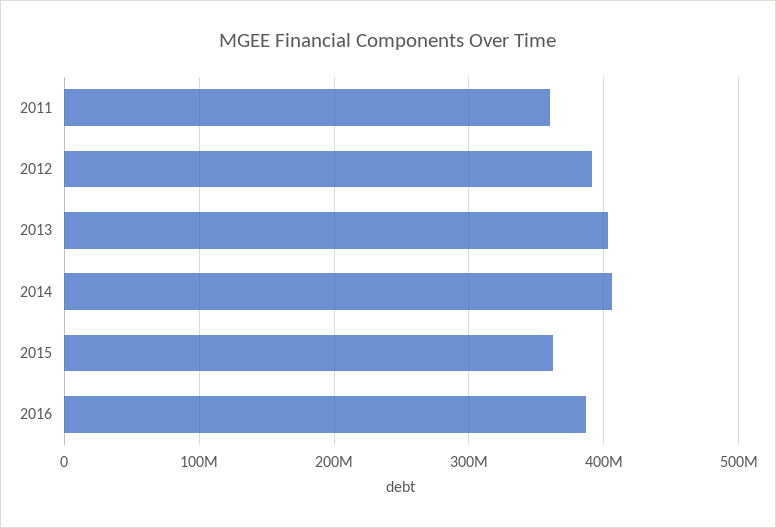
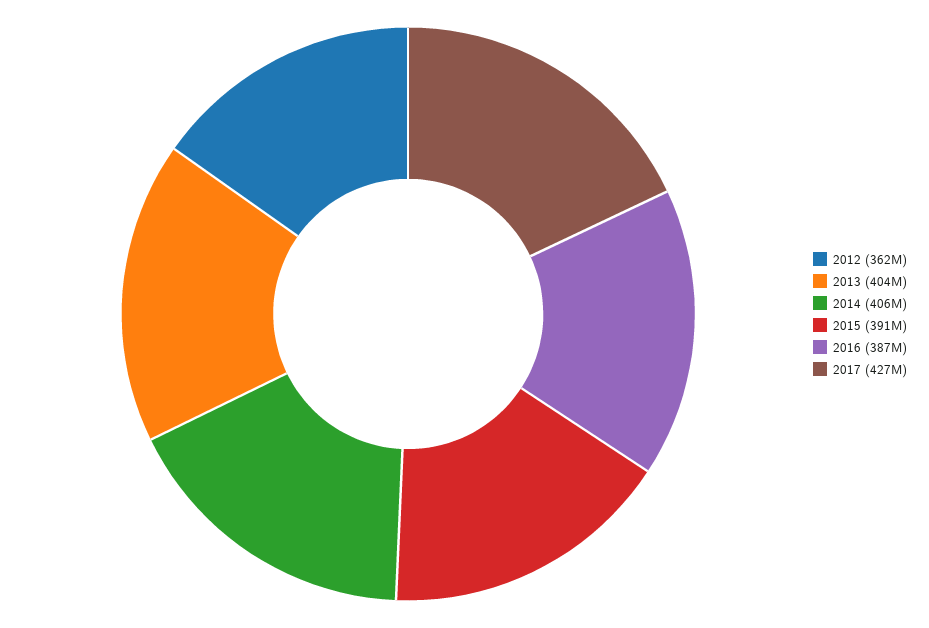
2011: 360000000 -> none
2012: 390000000 -> 362000000
2015: 360000000 -> 391000000
2017: none -> 427000000

